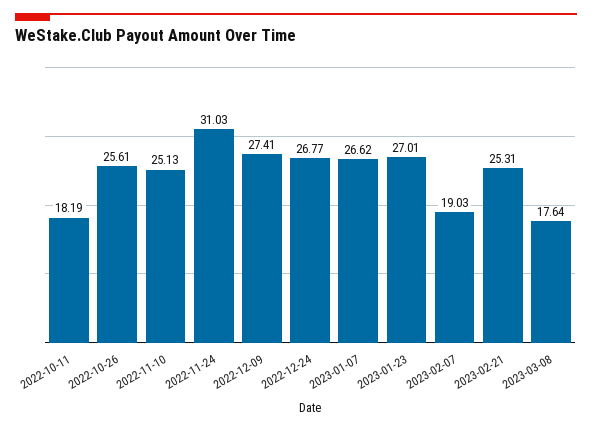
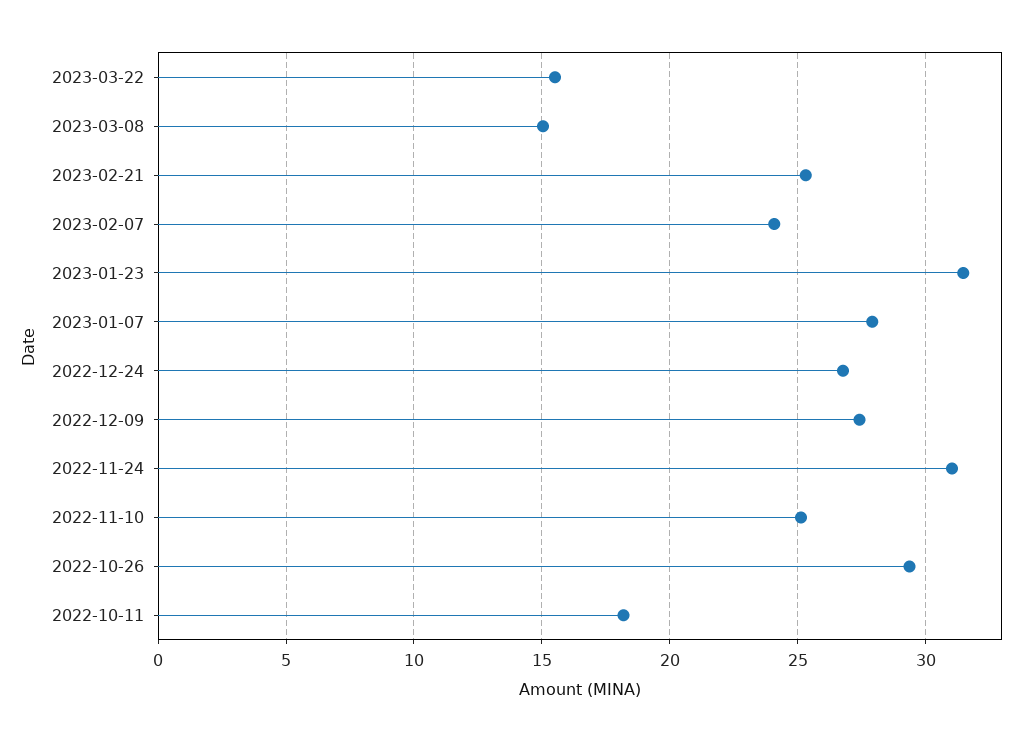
2022-10-26: 25.61 -> 29.5
2023-01-07: 26.62 -> 28
2023-01-23: 27.01 -> 31.5
2023-02-07: 19.03 -> 24
2023-03-08: 17.64 -> 15
2023-03-22: none -> 15.5

